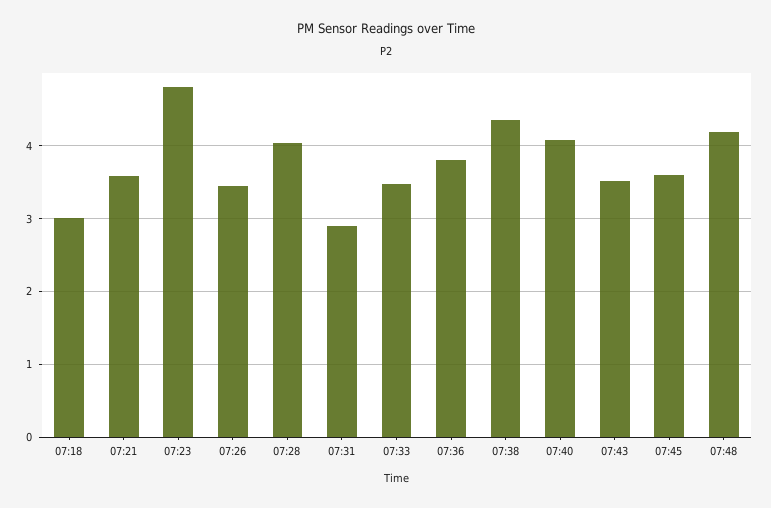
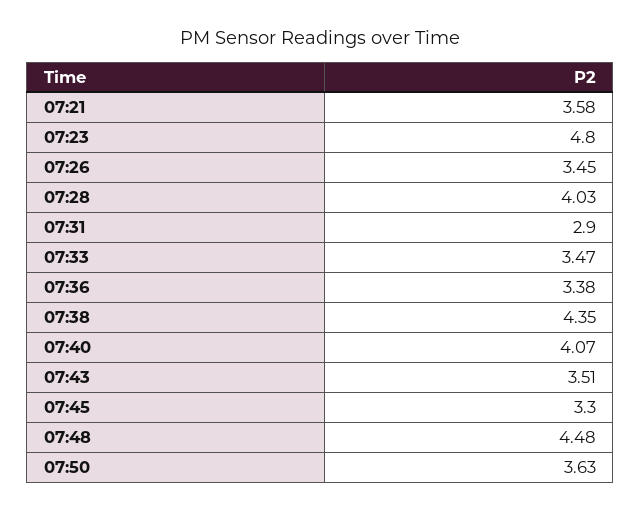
07:18: 3 -> none
07:36: 3.8 -> 3.38
07:45: 3.6 -> 3.3
07:48: 4.2 -> 4.48
07:50: none -> 3.63

